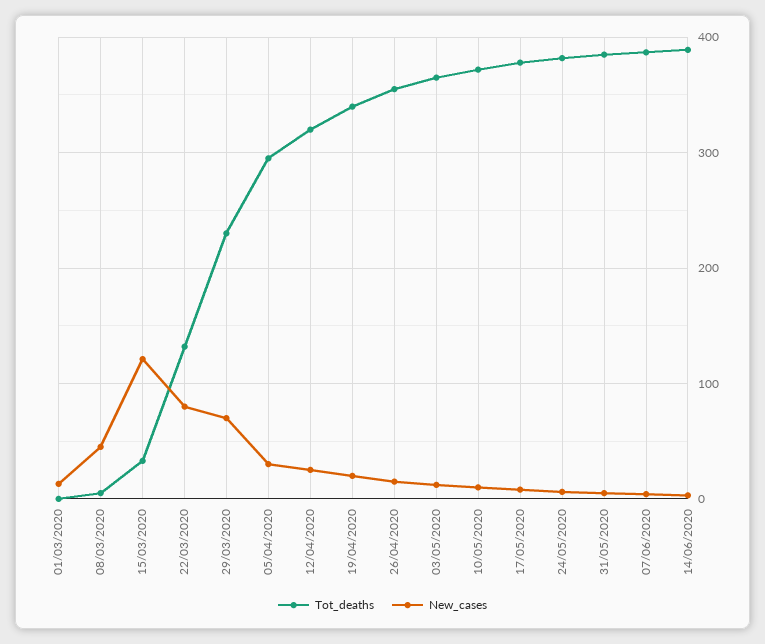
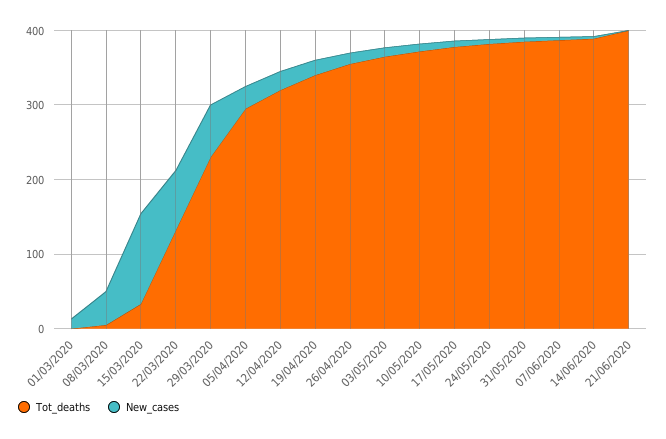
Tot_deaths, 21/06/2020: none -> 400
New_cases, 21/06/2020: none -> 0

